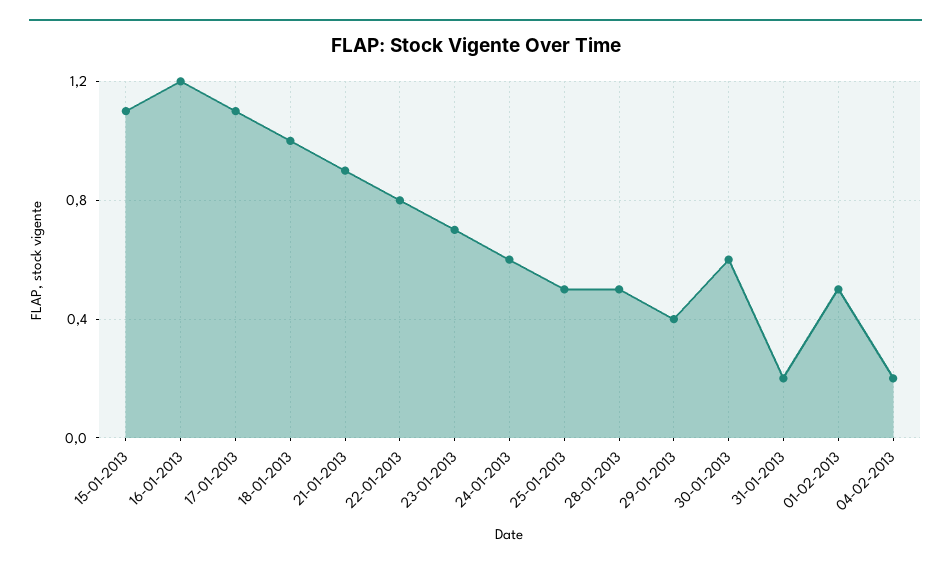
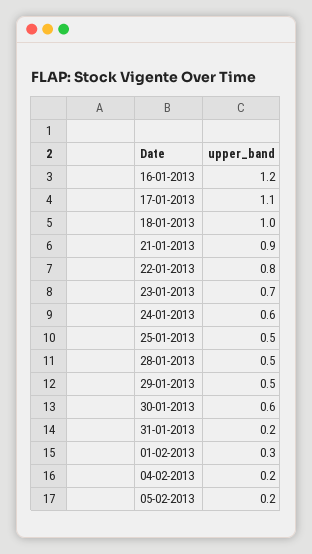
15-01-2013: 1.1 -> none
29-01-2013: 0.4 -> 0.5
01-02-2013: 0.5 -> 0.3
05-02-2013: none -> 0.2

